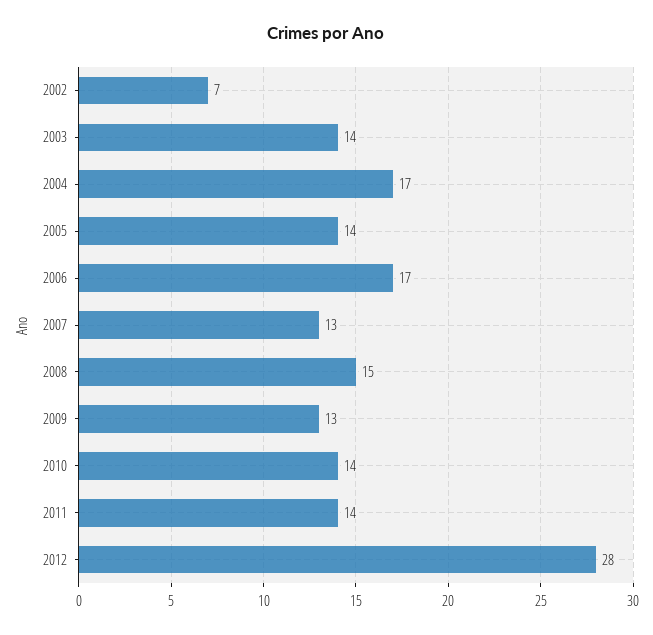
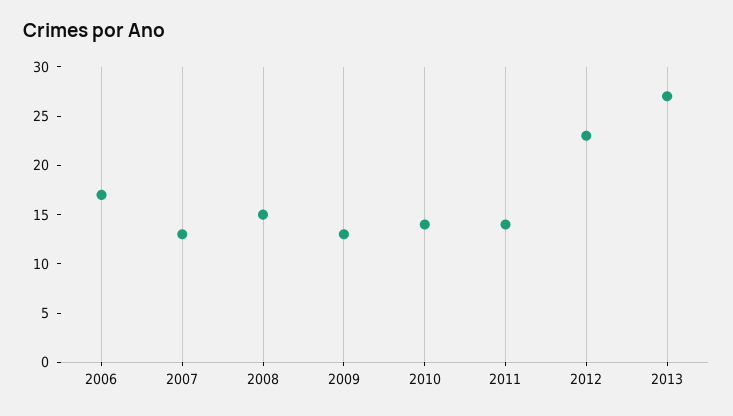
2002: 7 -> none
2003: 14 -> none
2004: 17 -> none
2005: 14 -> none
2012: 28 -> 23
2013: none -> 27

